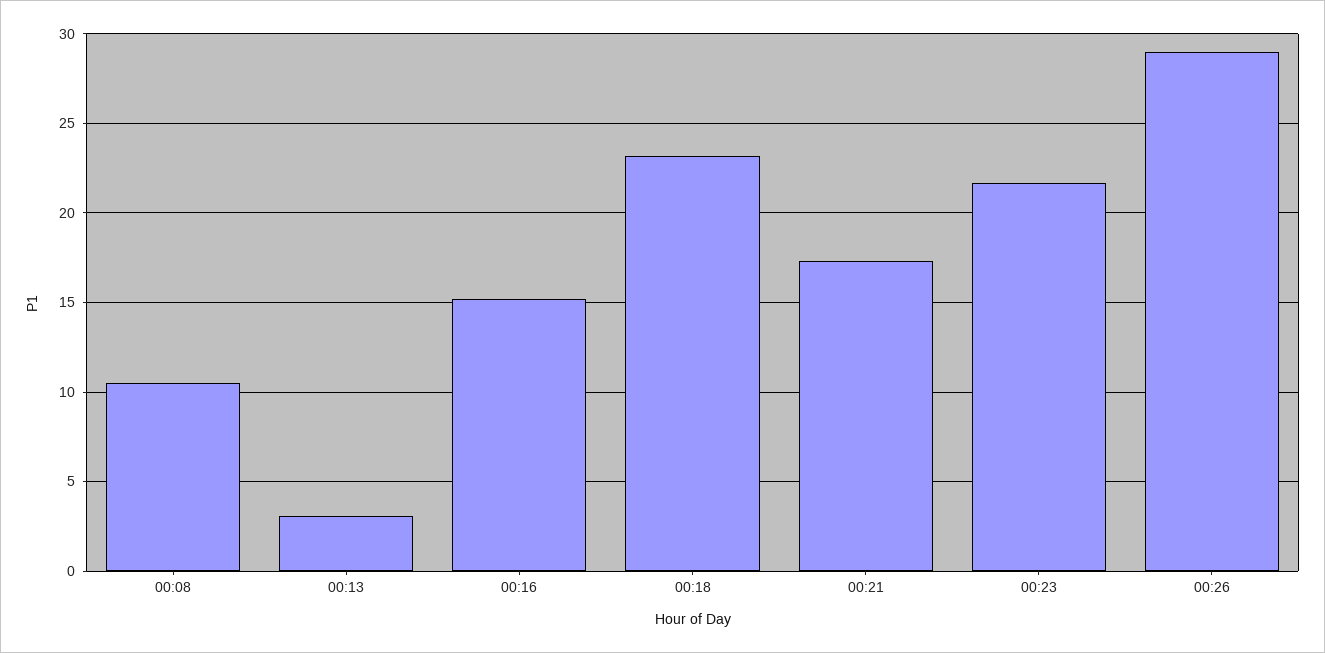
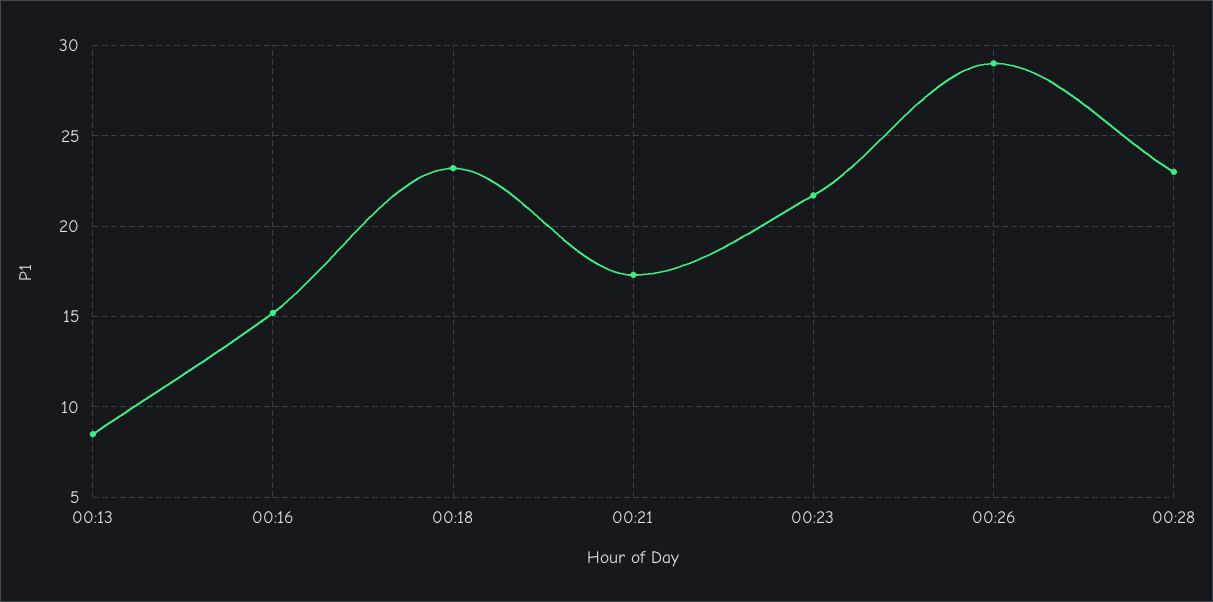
00:08: 10.5 -> none
00:13: 3 -> 8.5
00:28: none -> 23

